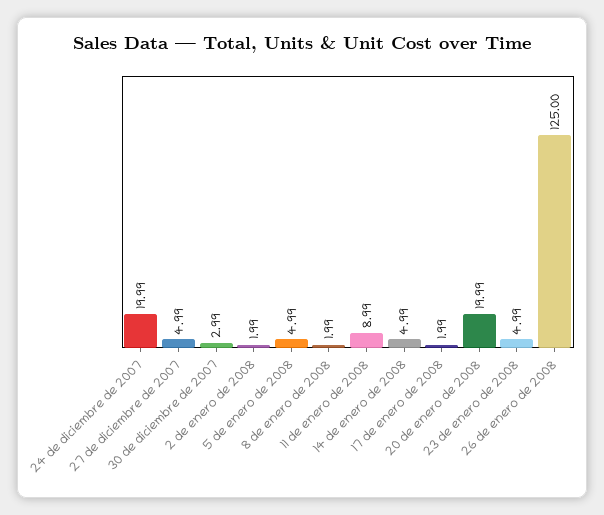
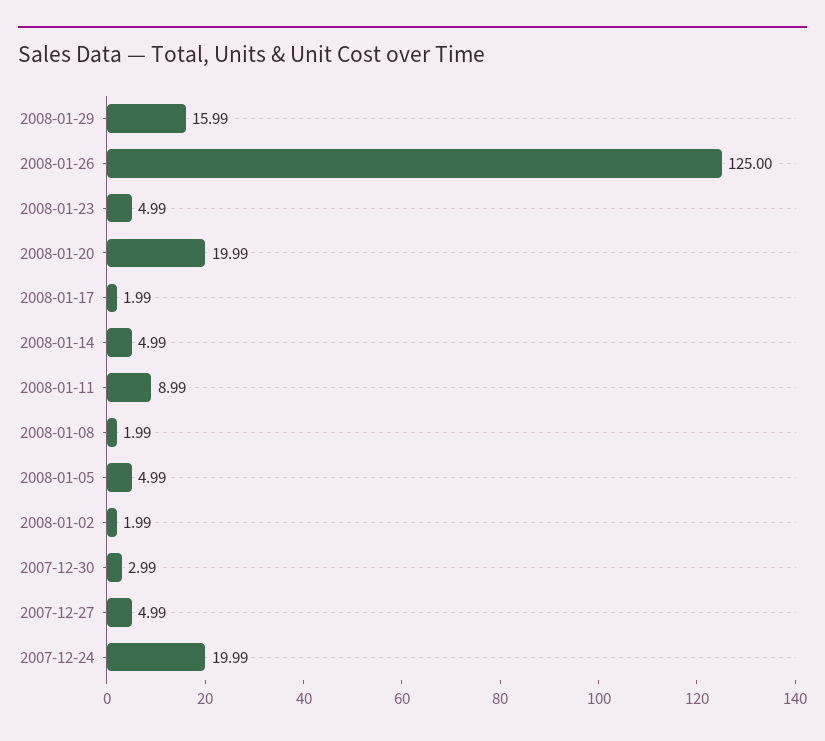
2008-01-29: none -> 15.99

